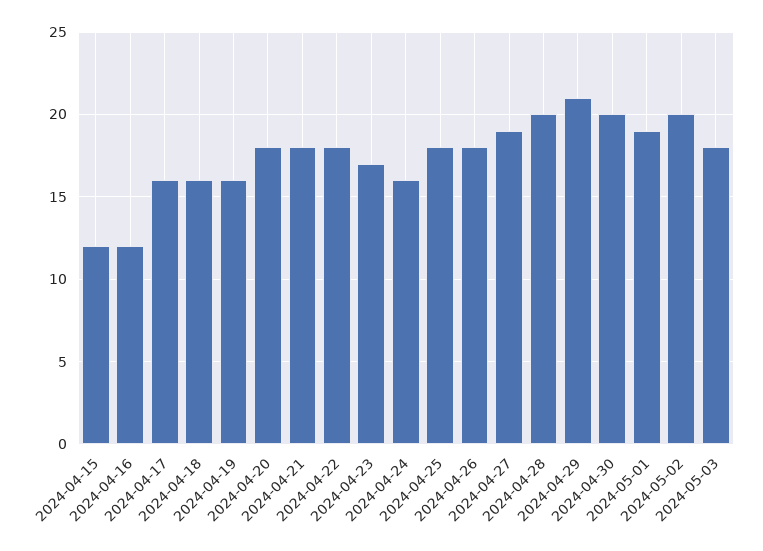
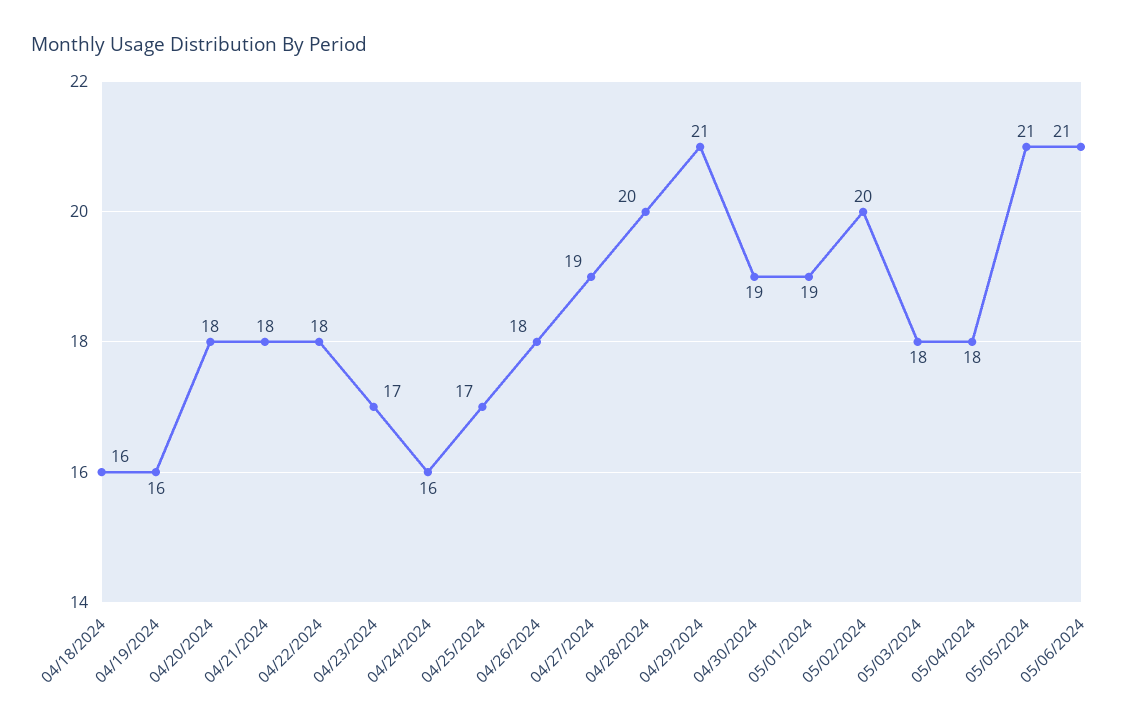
2024-04-15: 12 -> none
2024-04-16: 12 -> none
2024-04-17: 16 -> none
2024-04-25: 18 -> 17
2024-04-30: 20 -> 19
05/04/2024: none -> 18
05/05/2024: none -> 21
05/06/2024: none -> 21

